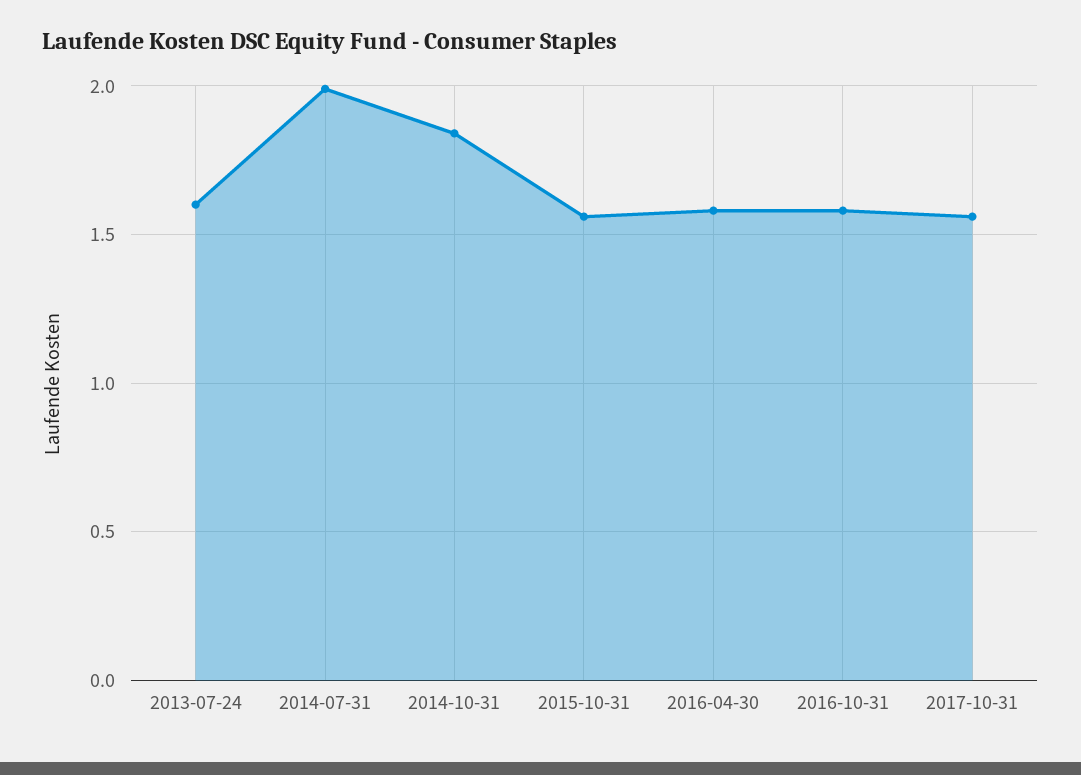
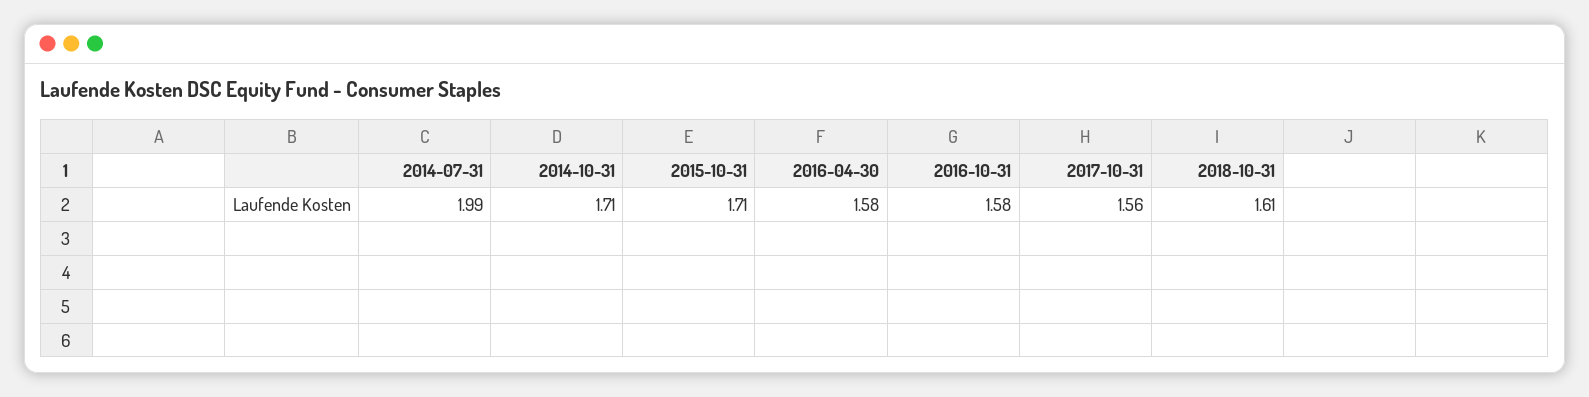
2013-07-24: 1.6 -> none
2014-10-31: 1.85 -> 1.71
2015-10-31: 1.55 -> 1.71
2018-10-31: none -> 1.61

